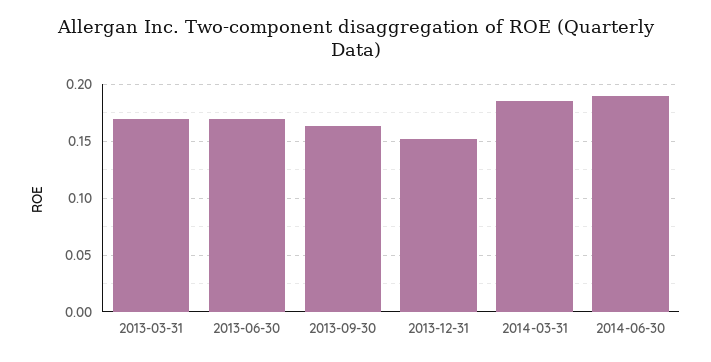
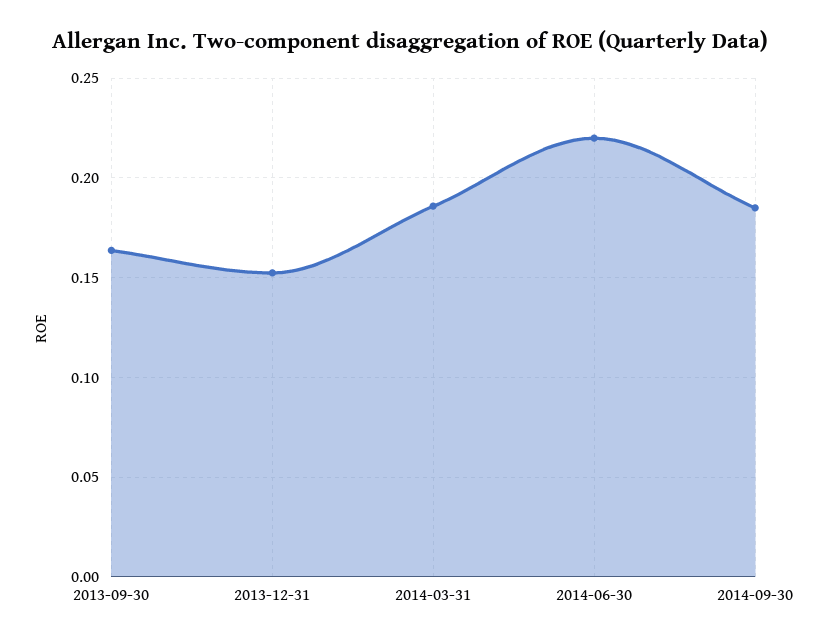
2013-03-31: 0.17 -> none
2013-06-30: 0.17 -> none
2014-06-30: 0.19 -> 0.22
2014-09-30: none -> 0.185

